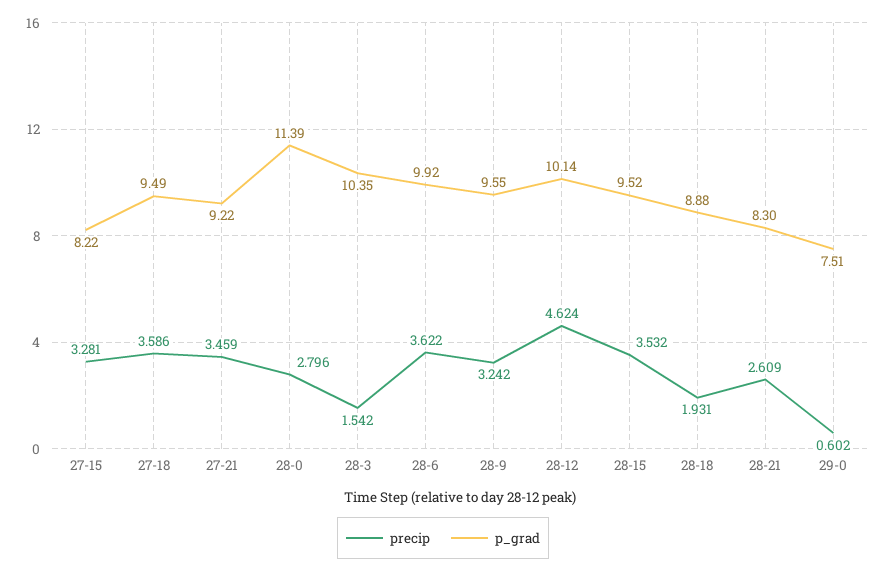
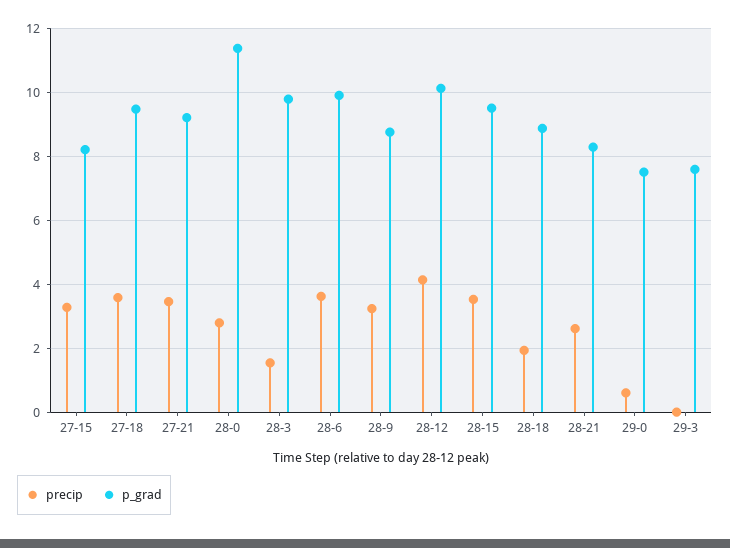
p_grad, 28-3: 10.35 -> 9.8
p_grad, 28-9: 9.55 -> 8.8
precip, 28-12: 4.624 -> 4.2
precip, 29-3: none -> 0
p_grad, 29-3: none -> 7.6

